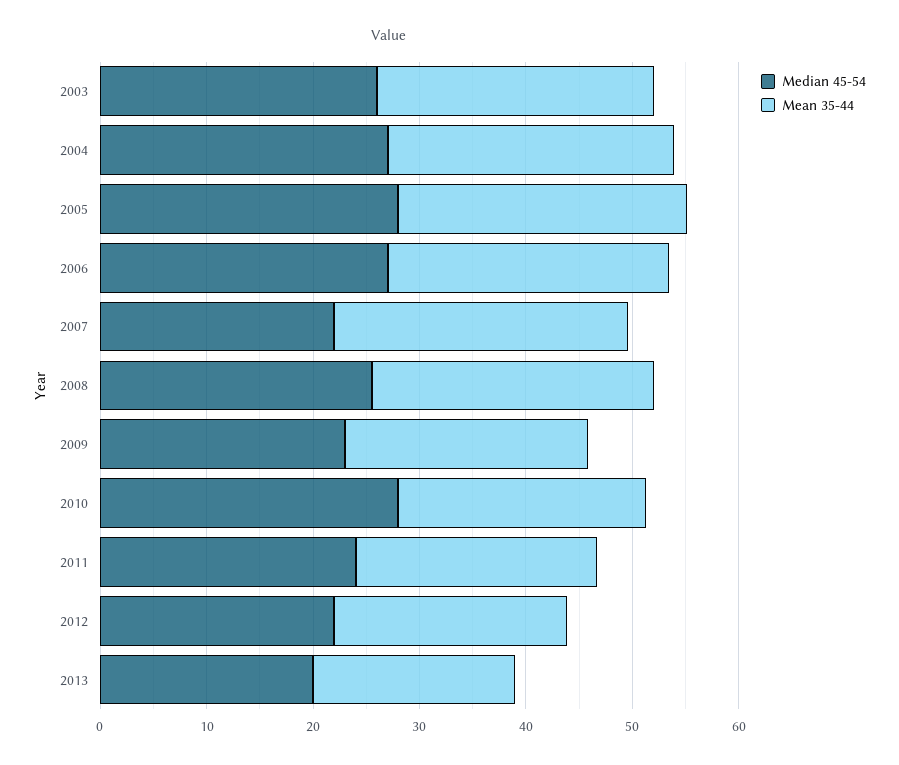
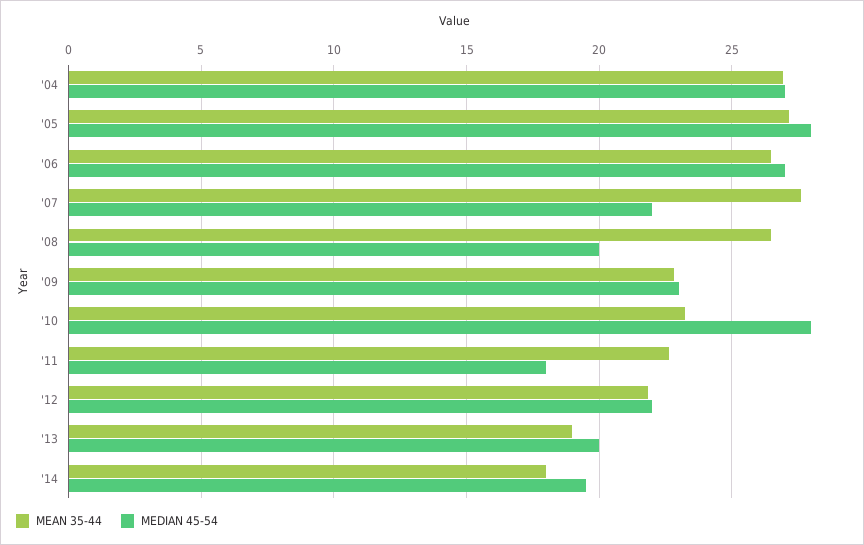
Median 45-54, 2003: 26 -> none
Mean 35-44, 2003: 26 -> none
Median 45-54, 2008: 26 -> 20
Median 45-54, 2011: 24 -> 18
Mean 35-44, '14: none -> 18
Median 45-54, '14: none -> 19.5

